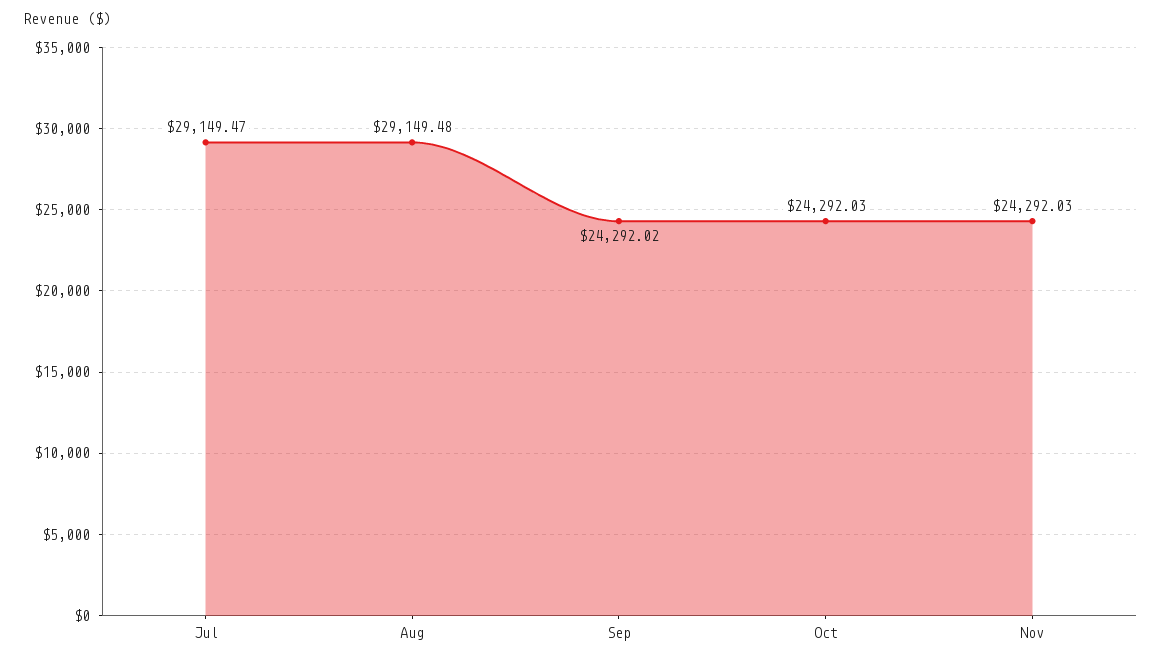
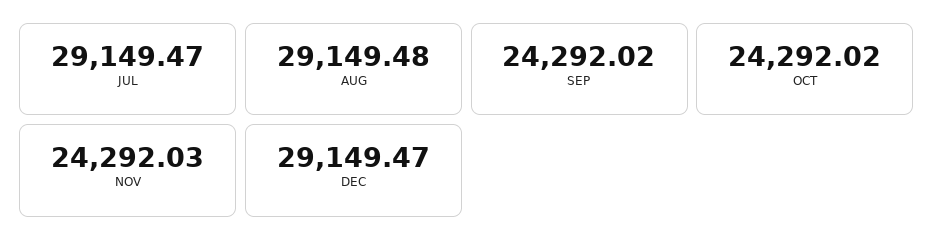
Oct: 24292.03 -> 24292.02
DEC: none -> 29149.47

